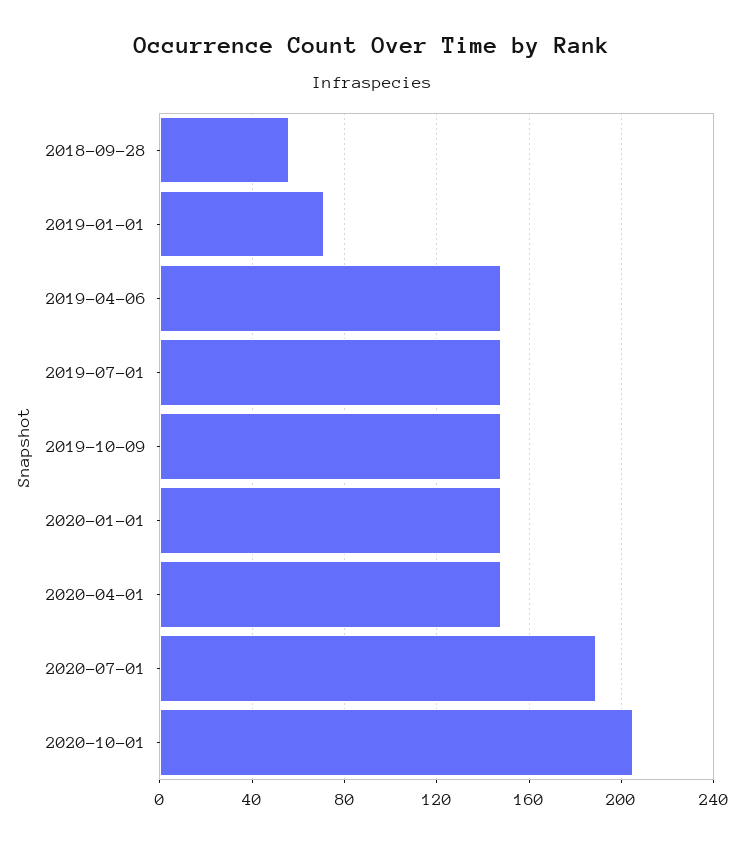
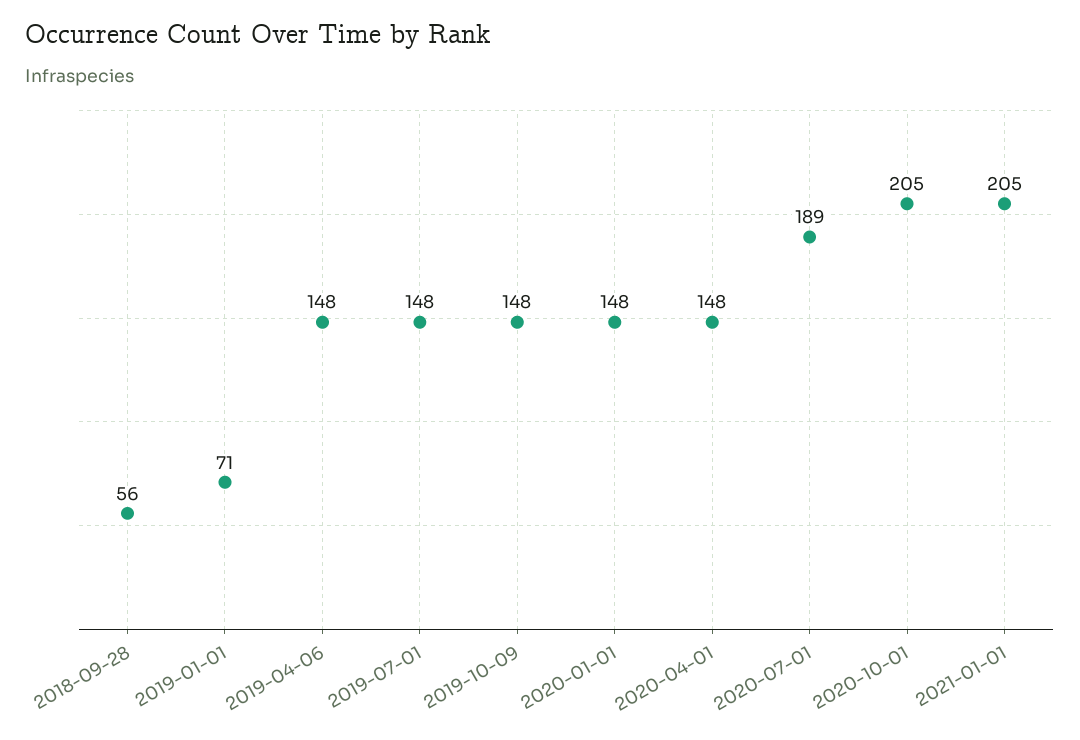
2021-01-01: none -> 205

